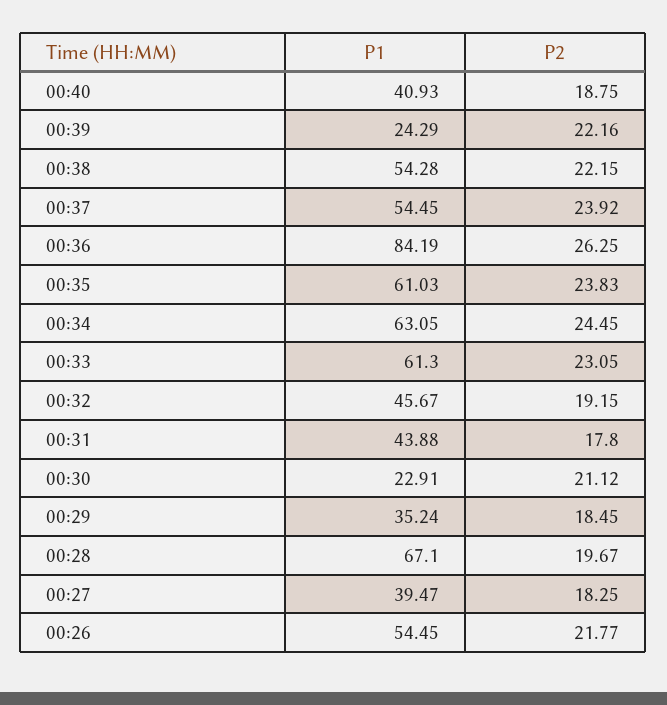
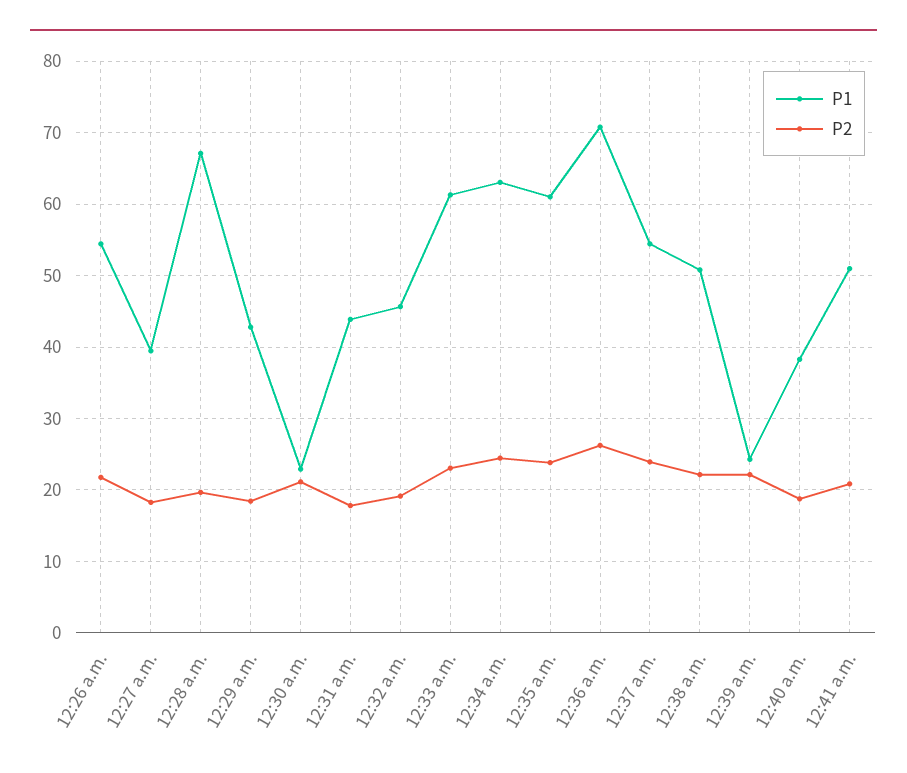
P1, 00:40: 40.93 -> 38
P1, 00:38: 54.28 -> 51
P1, 00:36: 84.19 -> 71
P1, 00:29: 35.24 -> 43
P1, 12:41 a.m.: none -> 51
P2, 12:41 a.m.: none -> 21

